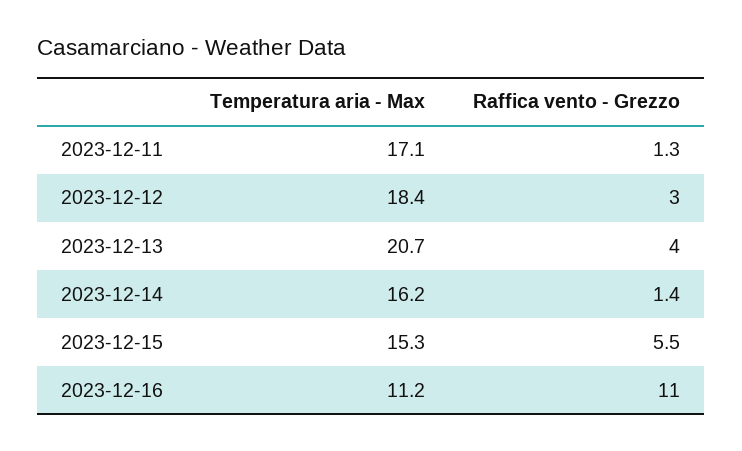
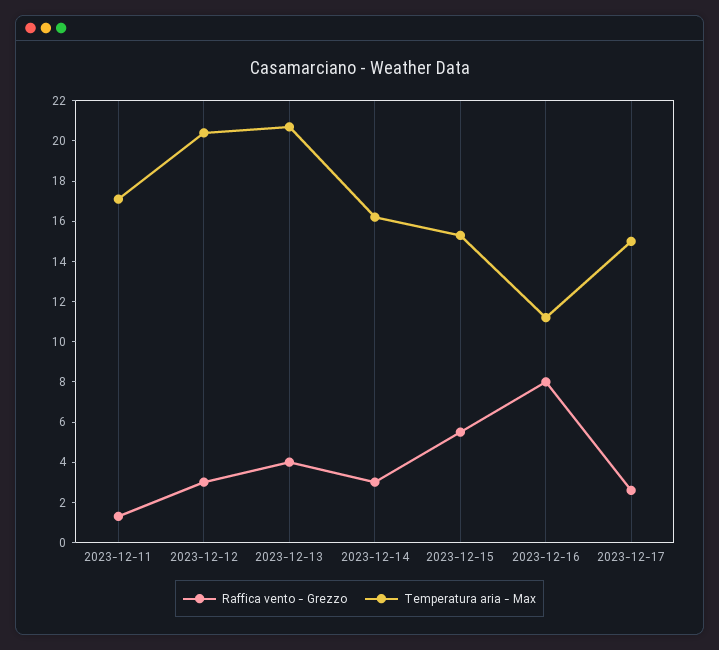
Temperatura aria - Max, 2023-12-12: 18.4 -> 20.5
Raffica vento - Grezzo, 2023-12-14: 1.4 -> 3
Raffica vento - Grezzo, 2023-12-16: 11 -> 8
Raffica vento - Grezzo, 2023-12-17: none -> 2.5
Temperatura aria - Max, 2023-12-17: none -> 15

